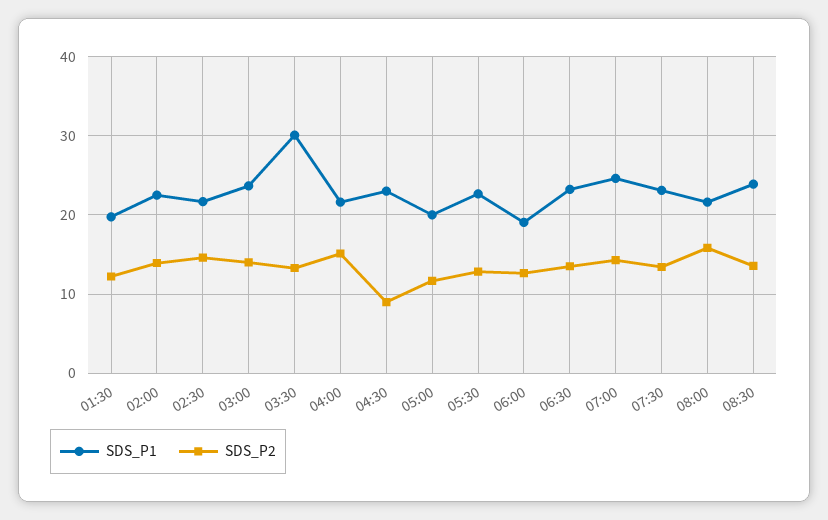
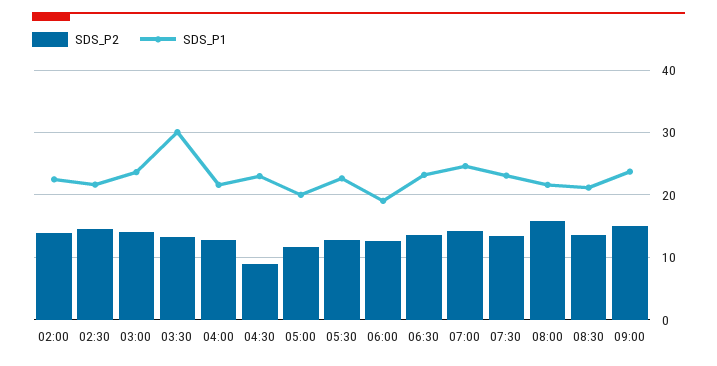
SDS_P1, 01:30: 20 -> none
SDS_P2, 01:30: 12 -> none
SDS_P2, 04:00: 15 -> 13
SDS_P1, 08:30: 24 -> 21
SDS_P2, 09:00: none -> 15
SDS_P1, 09:00: none -> 24

